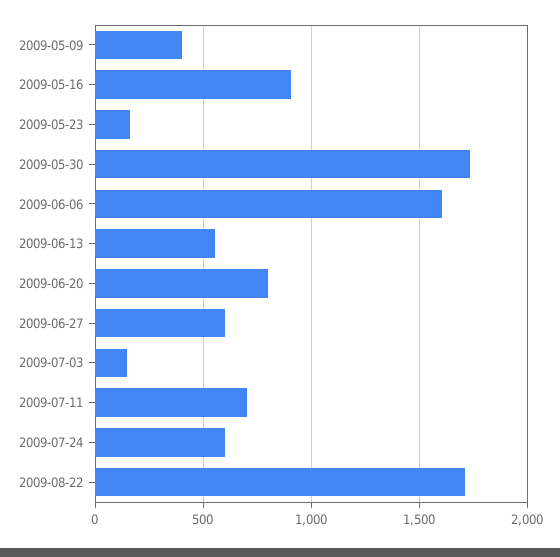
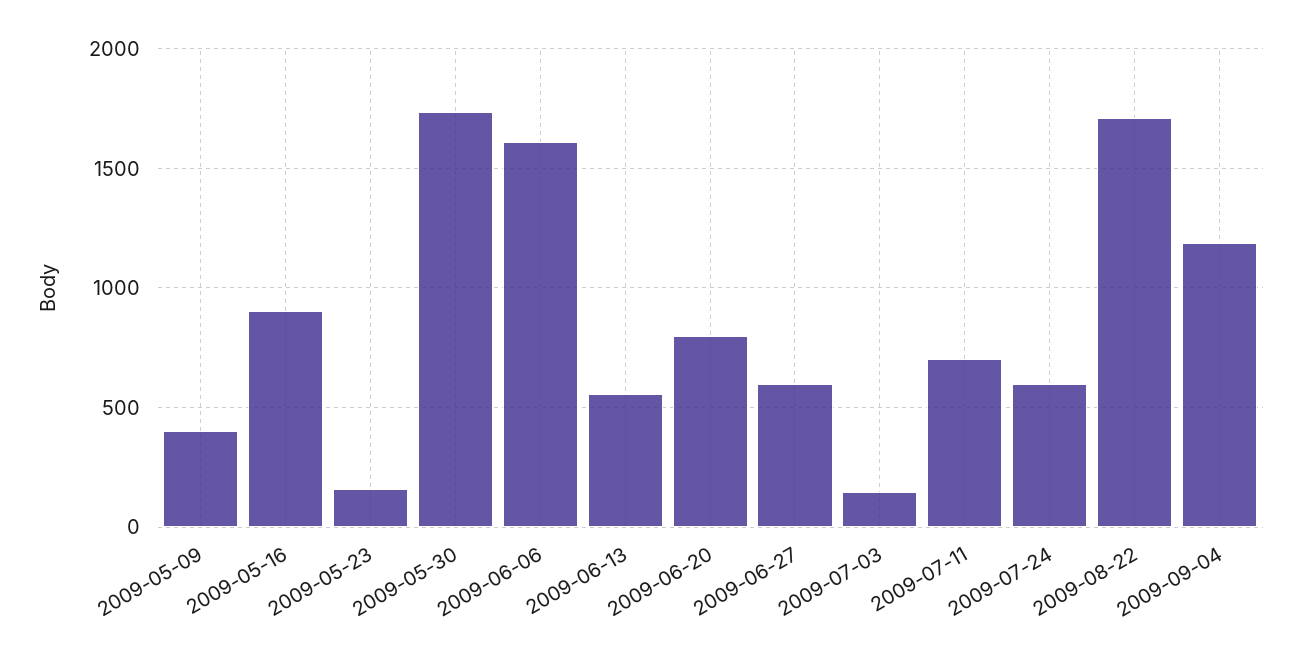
2009-09-04: none -> 1200

